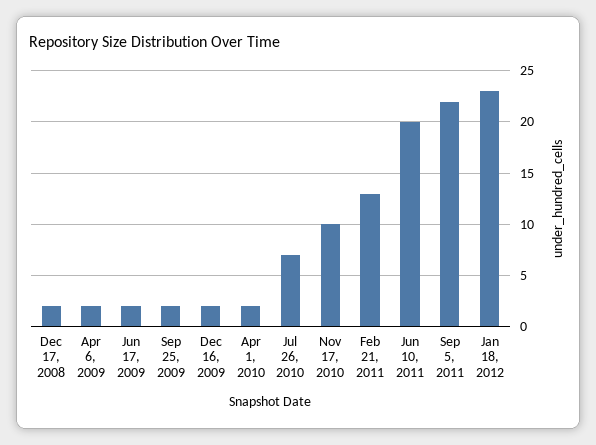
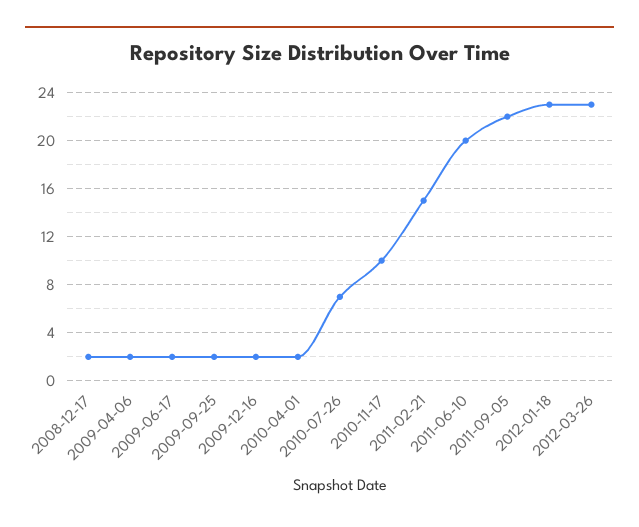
Feb 21, 2011: 13 -> 15
2012-03-26: none -> 23

